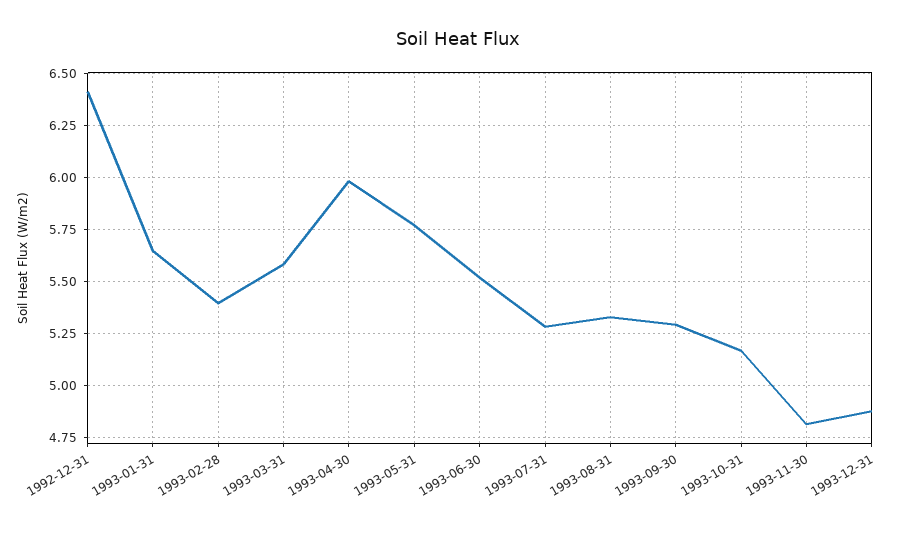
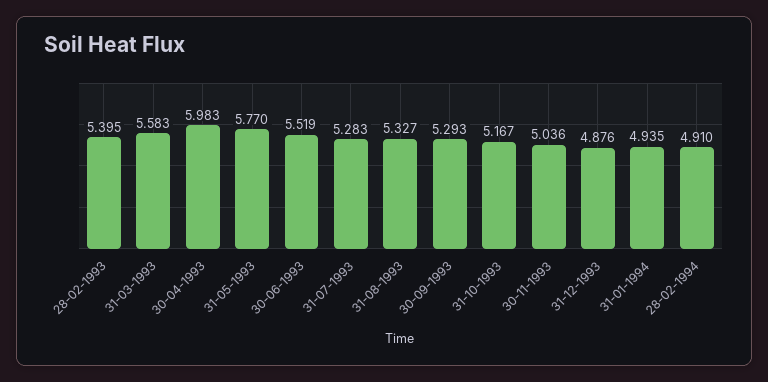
1992-12-31: 6.4 -> none
1993-01-31: 5.65 -> none
1993-11-30: 4.8 -> 5.036
31-01-1994: none -> 4.935
28-02-1994: none -> 4.91

